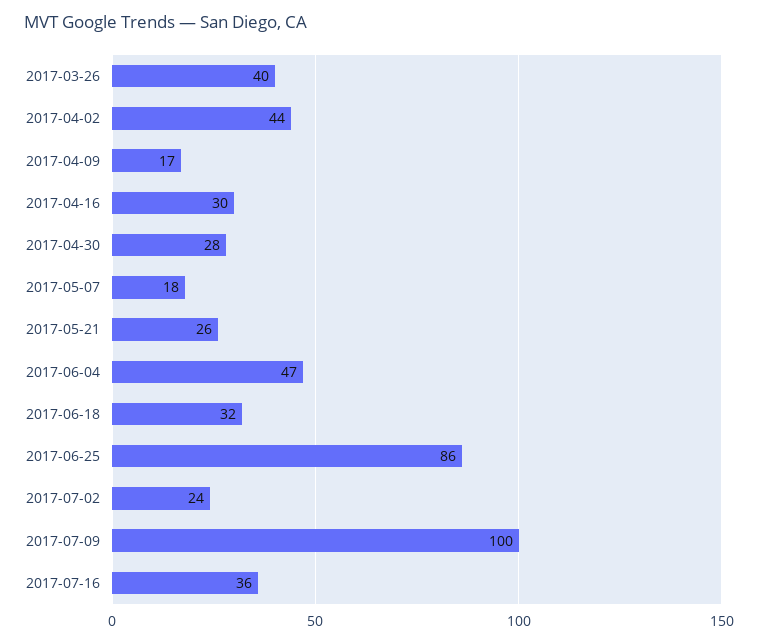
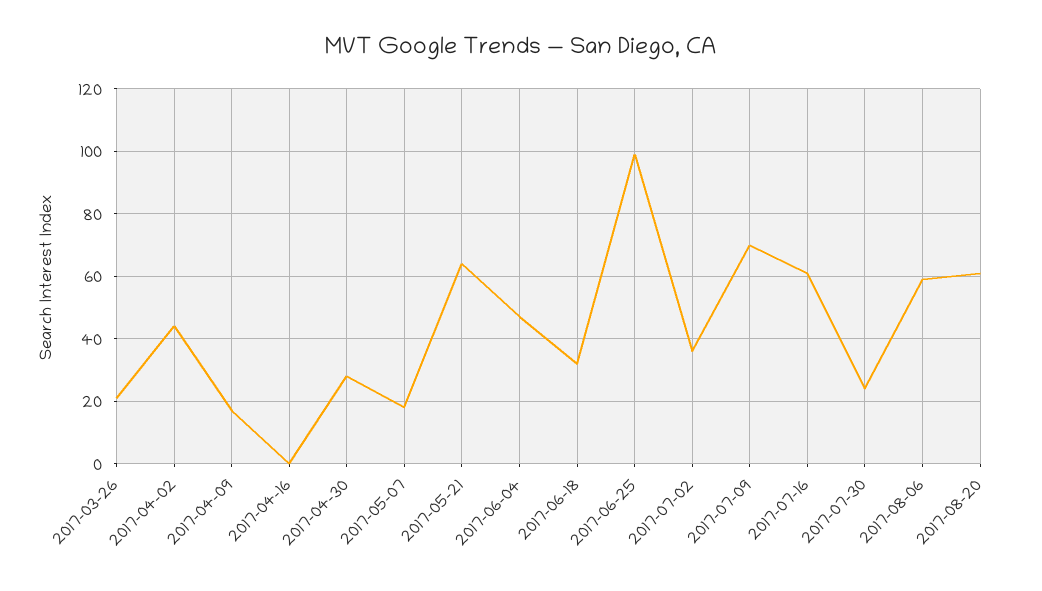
2017-03-26: 40 -> 20
2017-04-16: 30 -> 0
2017-05-21: 26 -> 65
2017-06-25: 86 -> 100
2017-07-02: 24 -> 35
2017-07-09: 100 -> 70
2017-07-16: 36 -> 60
2017-07-30: none -> 25
2017-08-06: none -> 60
2017-08-20: none -> 60

